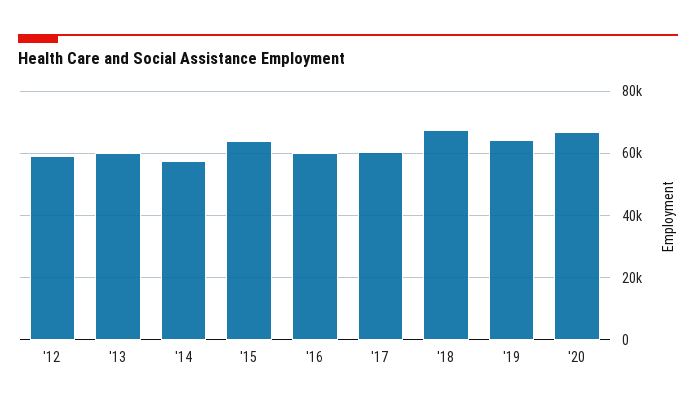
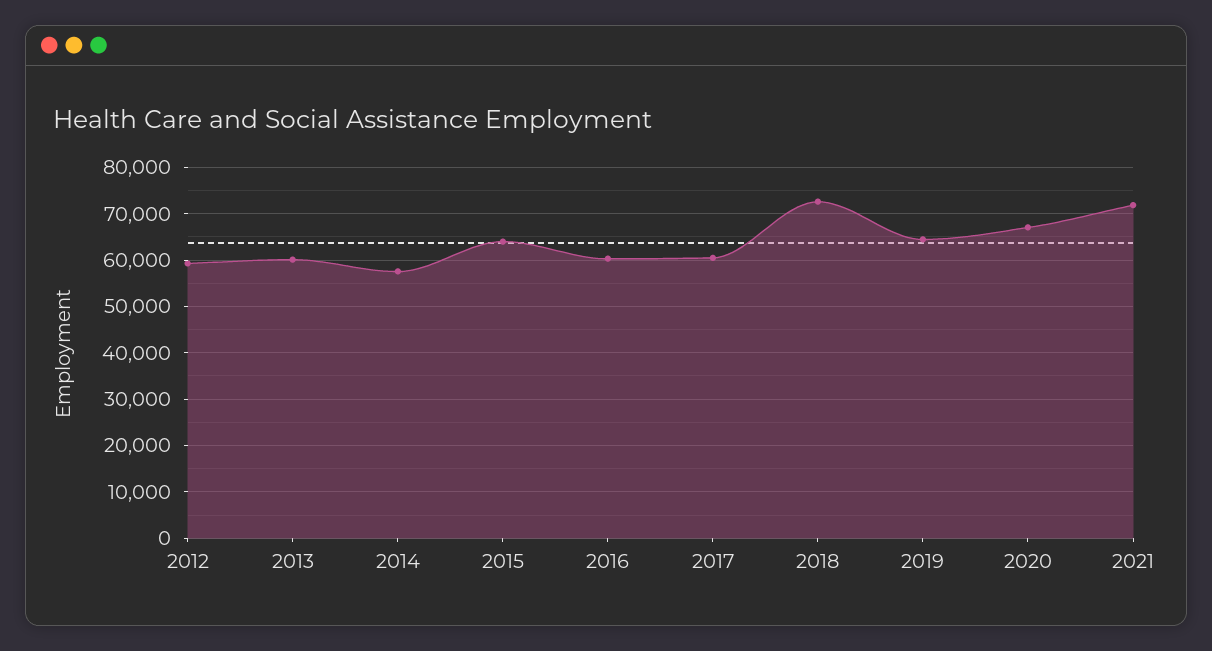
'18: 68000 -> 72000
2021: none -> 72000

